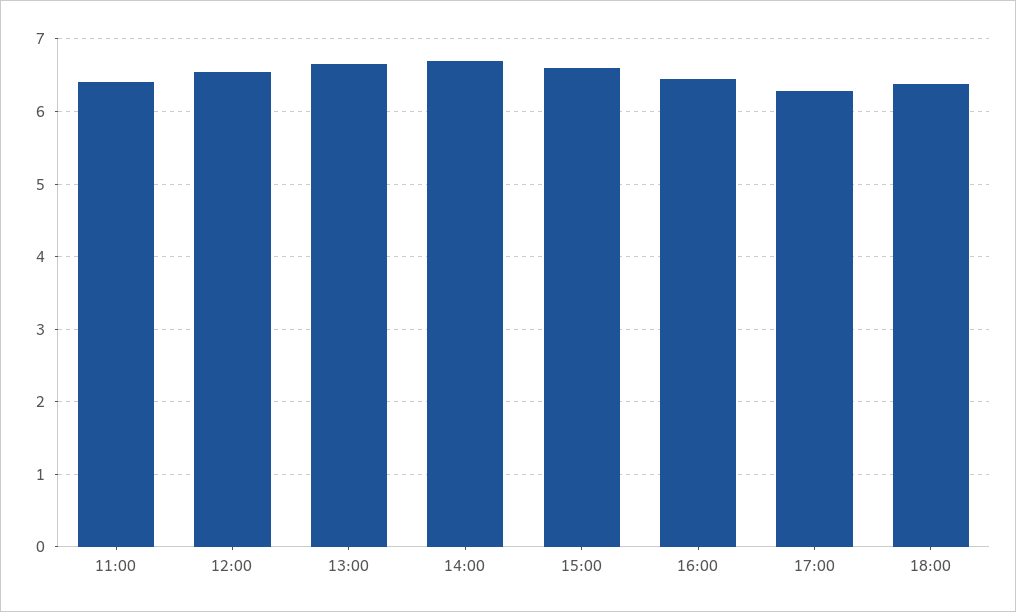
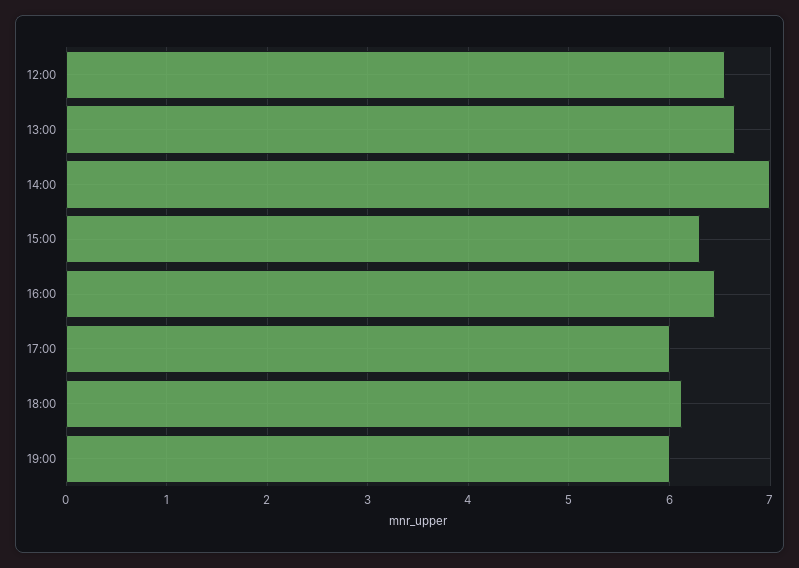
11:00: 6.4 -> none
14:00: 6.7 -> 7
15:00: 6.6 -> 6.3
17:00: 6.3 -> 6
18:00: 6.4 -> 6.1
19:00: none -> 6

